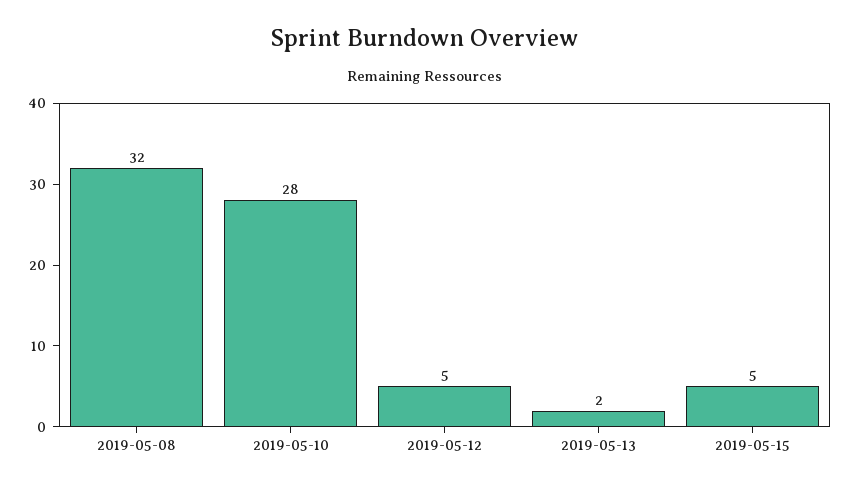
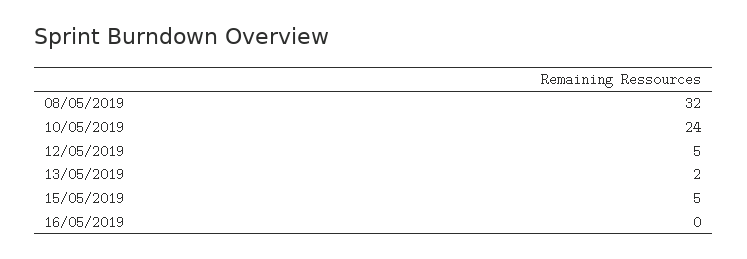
2019-05-10: 28 -> 24
16/05/2019: none -> 0

